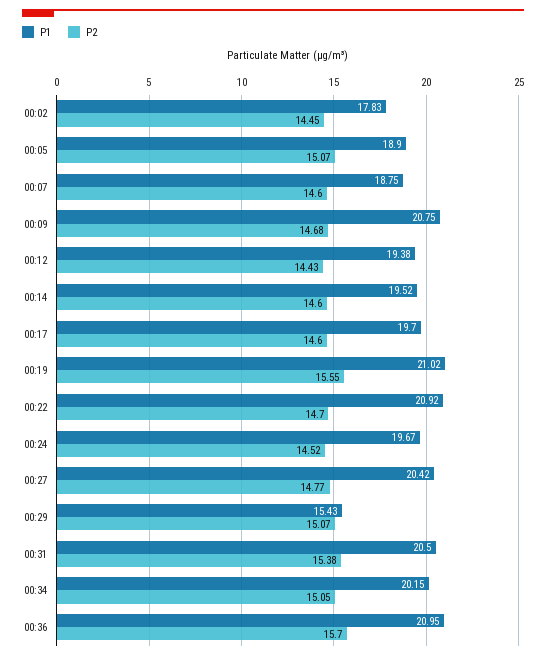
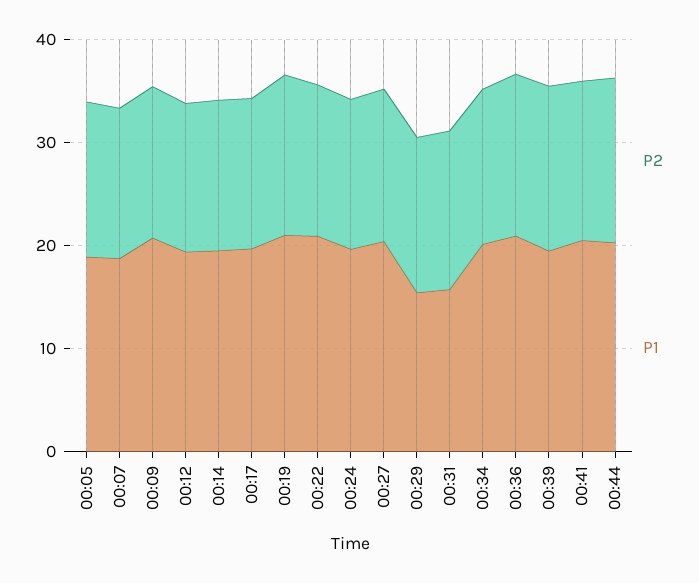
P1, 00:02: 17.83 -> none
P2, 00:02: 14.45 -> none
P1, 00:31: 20.5 -> 16
P2, 00:39: none -> 16
P1, 00:39: none -> 20
P2, 00:41: none -> 16
P1, 00:41: none -> 20
P2, 00:44: none -> 16
P1, 00:44: none -> 20

